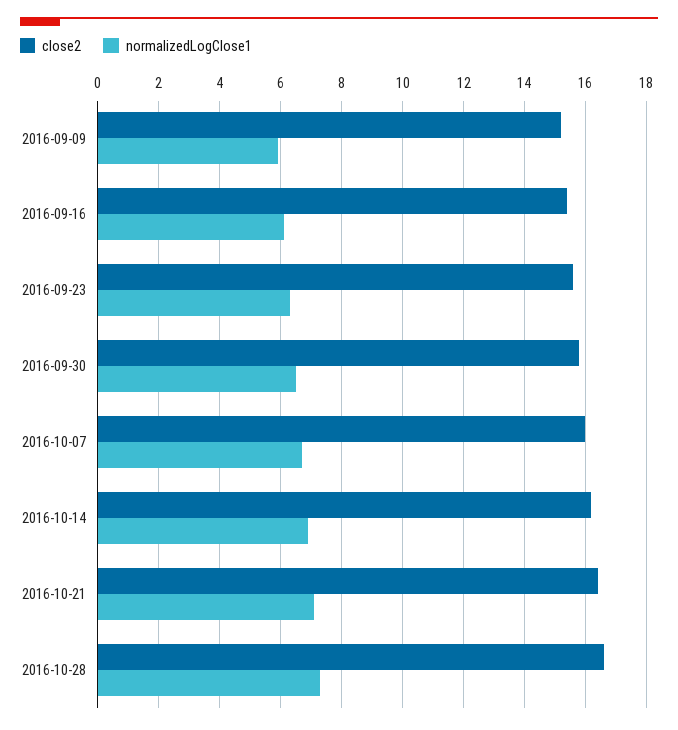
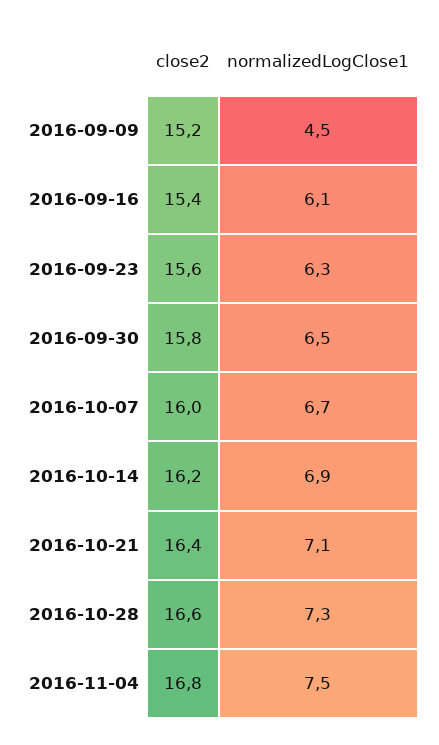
normalizedLogClose1, 2016-09-09: 6 -> 4.5
close2, 2016-11-04: none -> 16.8
normalizedLogClose1, 2016-11-04: none -> 7.5

